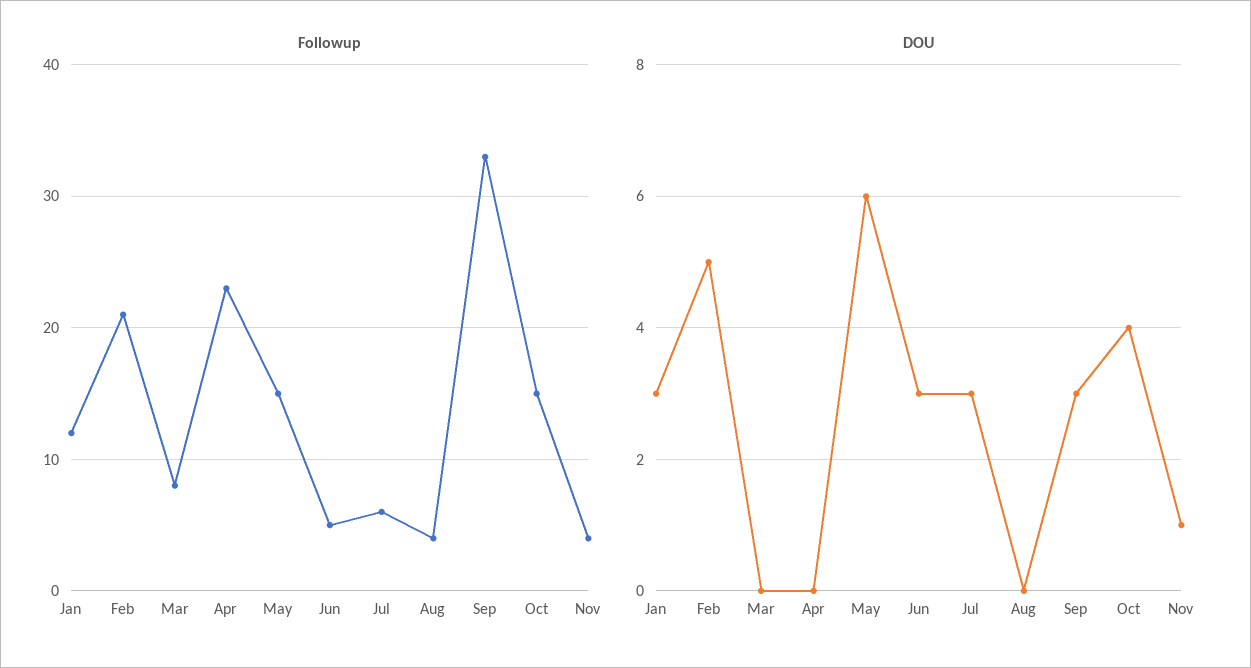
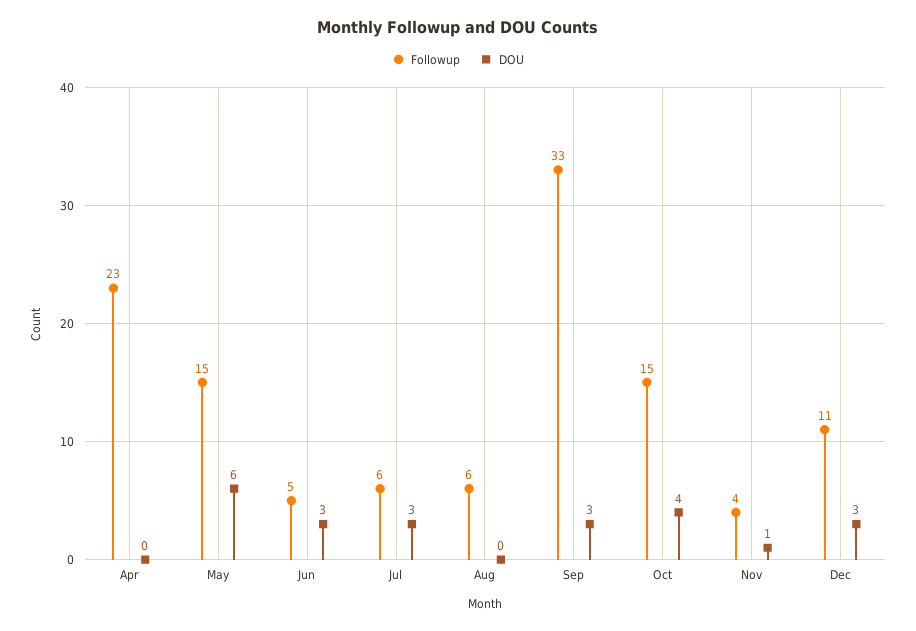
Followup, Jan: 12 -> none
Followup, Feb: 21 -> none
Followup, Mar: 8 -> none
Followup, Aug: 4 -> 6
DOU, Jan: 3 -> none
DOU, Feb: 5 -> none
DOU, Mar: 0 -> none
Followup, Dec: none -> 11
DOU, Dec: none -> 3

